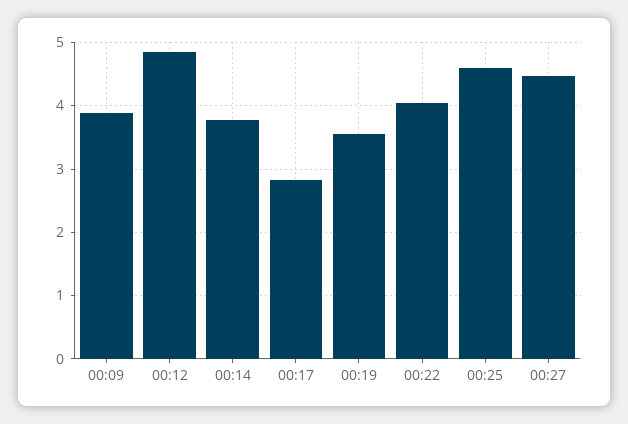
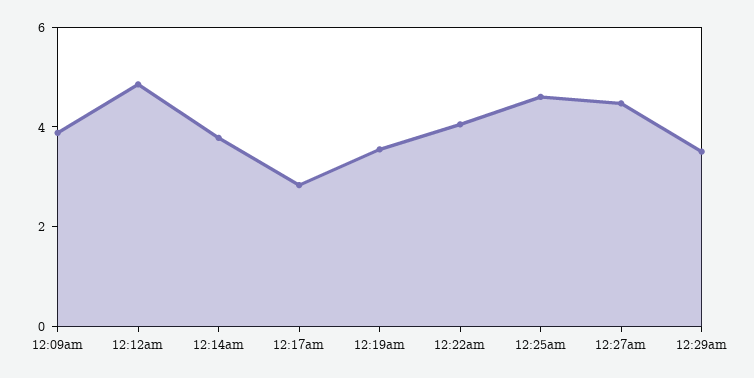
12:29am: none -> 3.5

